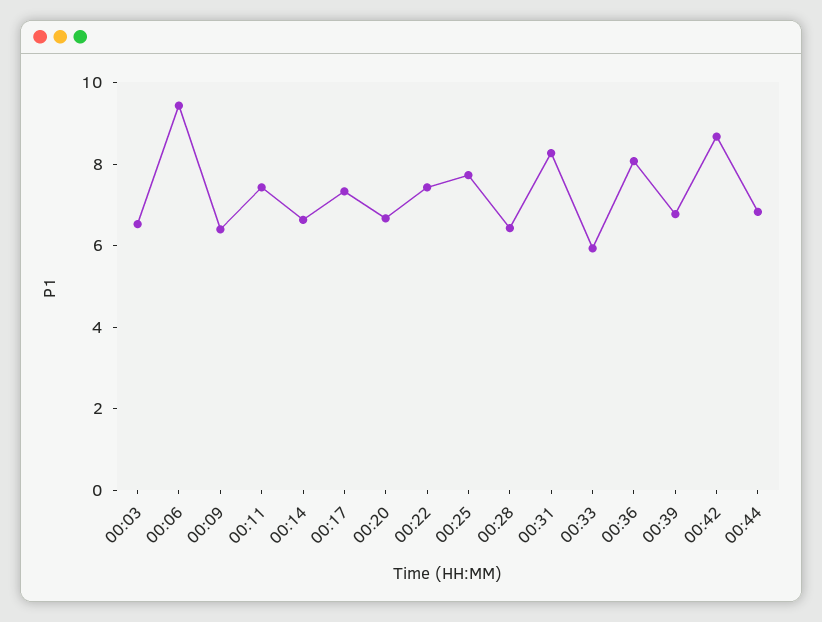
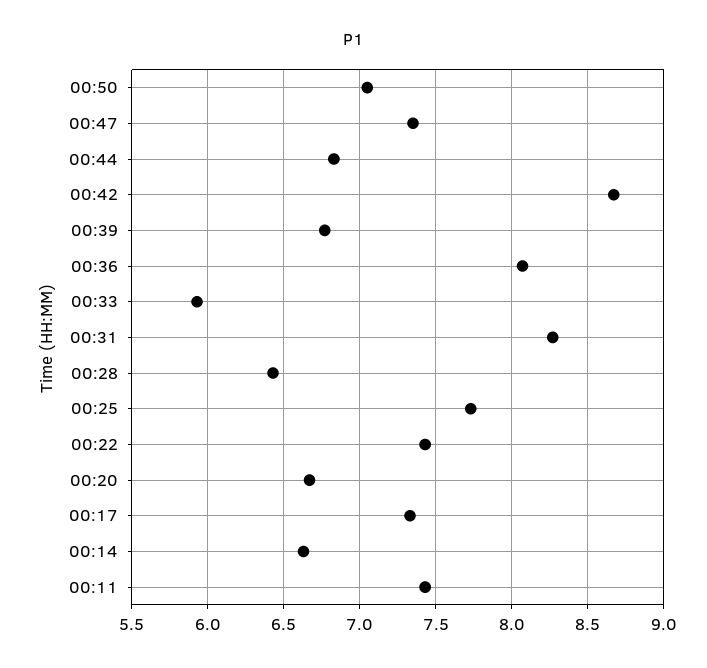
00:03: 6.5 -> none
00:06: 9.5 -> none
00:09: 6.5 -> none
00:50: none -> 7.05
00:47: none -> 7.35

